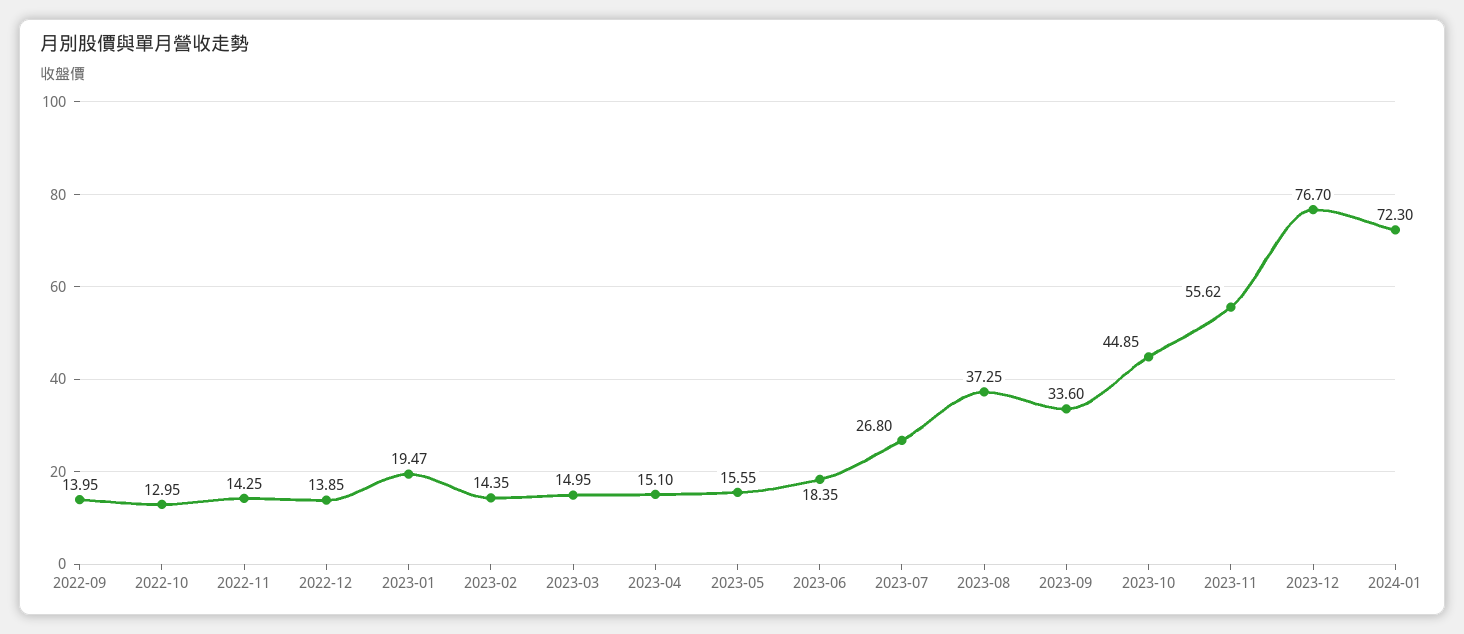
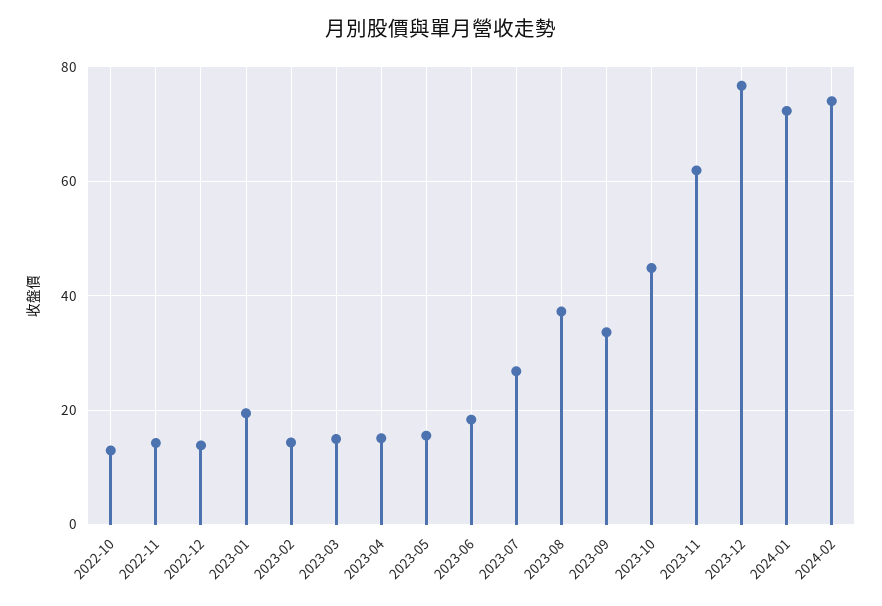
2022-09: 13.95 -> none
2023-11: 55.62 -> 62
2024-02: none -> 74

